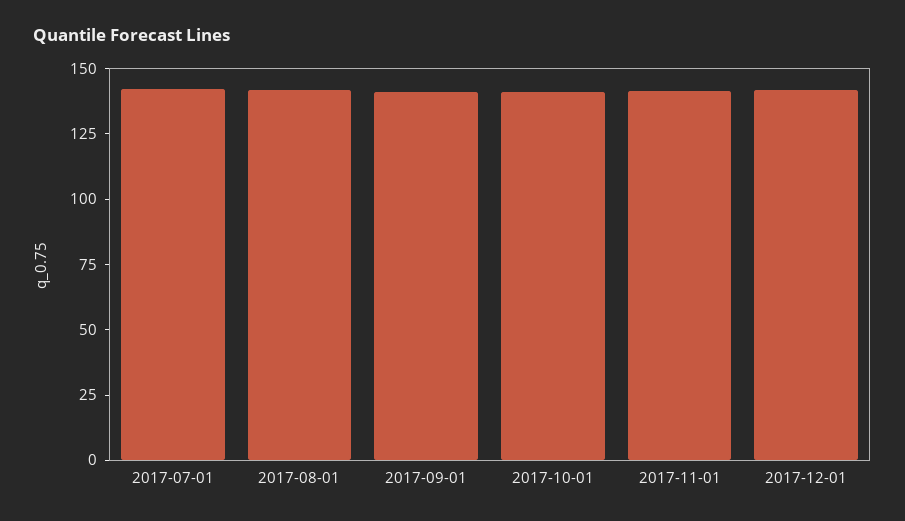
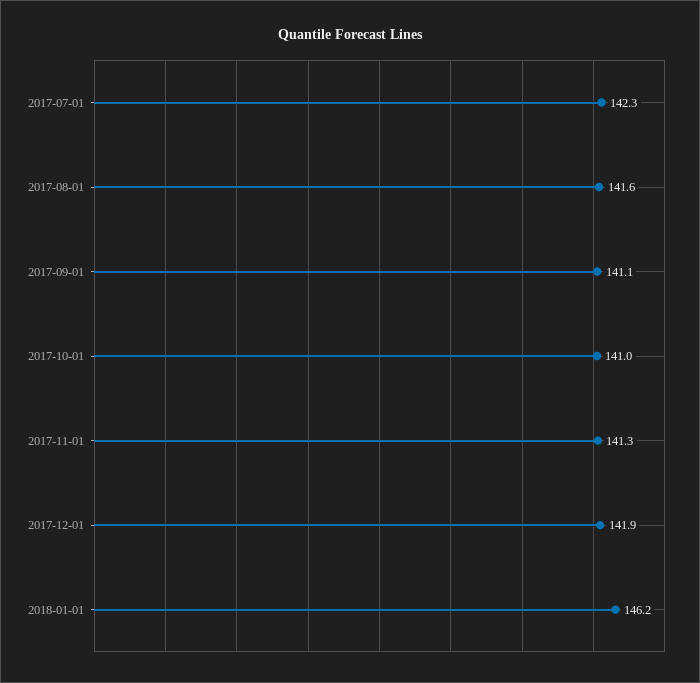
2018-01-01: none -> 146.2

